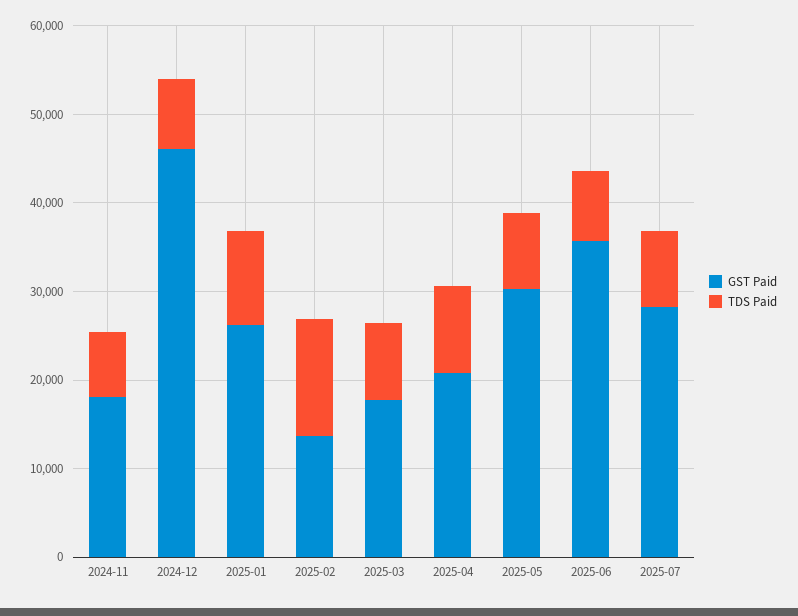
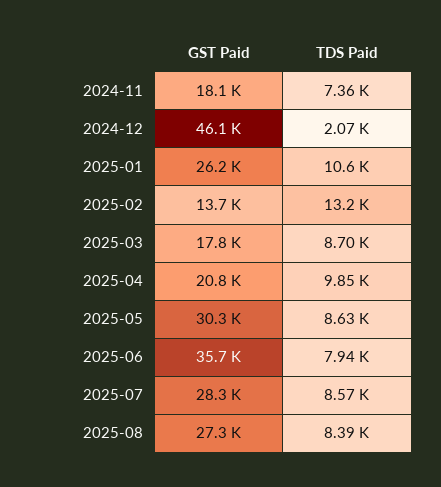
TDS Paid, 2024-12: 8000 -> 2070
GST Paid, 2025-08: none -> 27300
TDS Paid, 2025-08: none -> 8390

